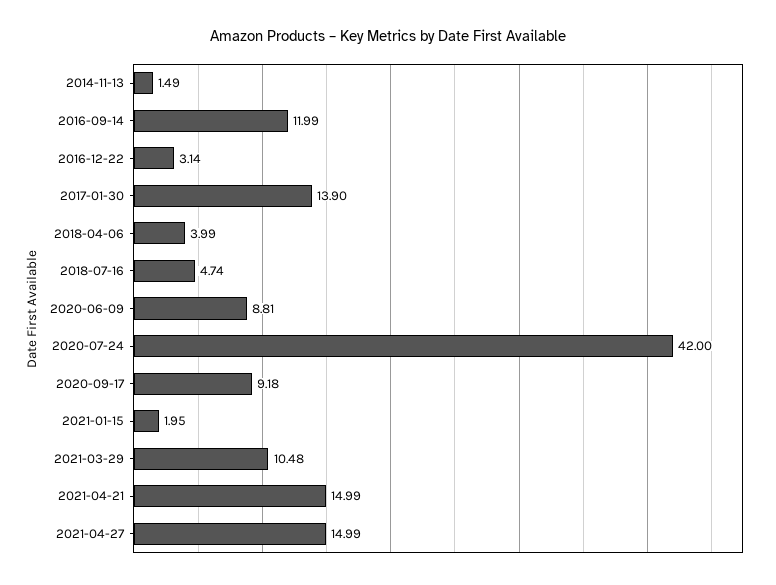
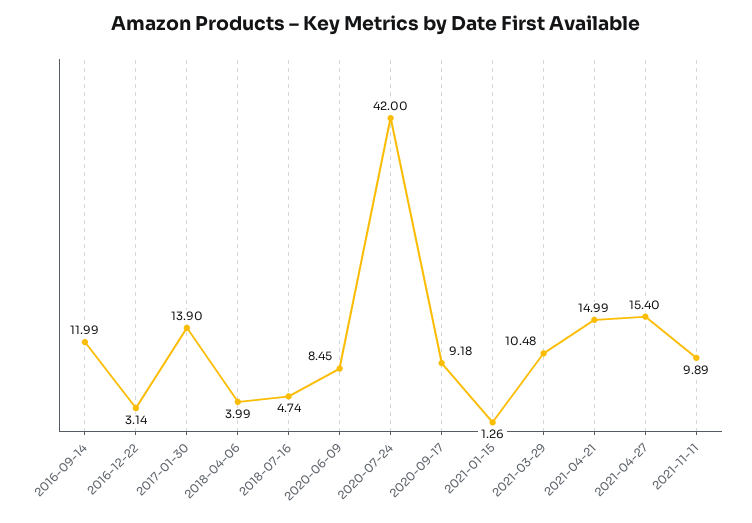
2014-11-13: 1.49 -> none
2020-06-09: 8.81 -> 8.45
2021-01-15: 1.95 -> 1.26
2021-04-27: 14.99 -> 15.4
2021-11-11: none -> 9.89

